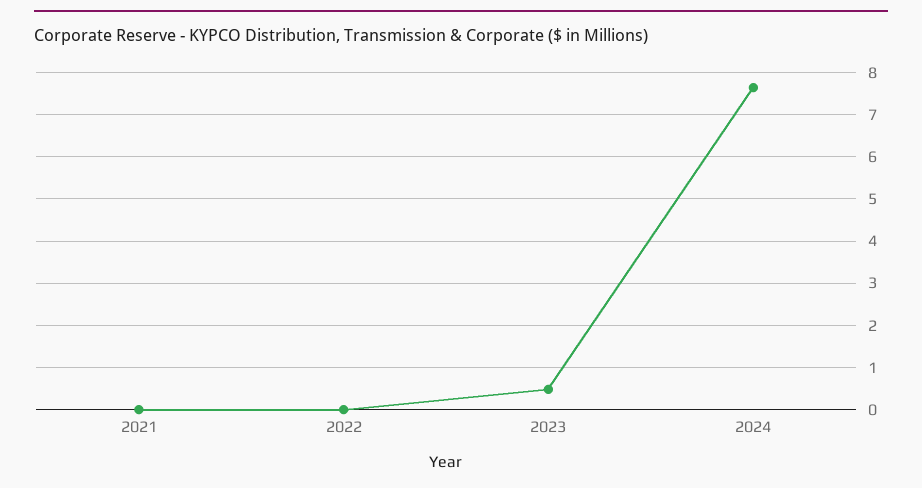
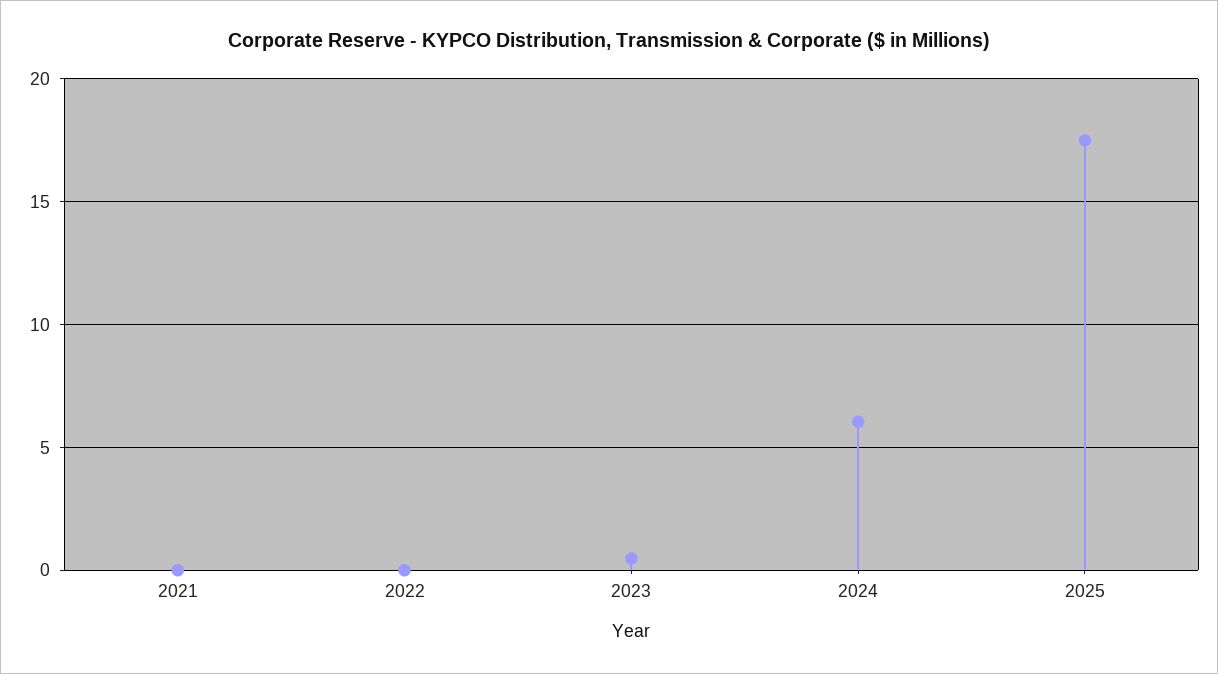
2024: 7.6 -> 6
2025: none -> 17.5

